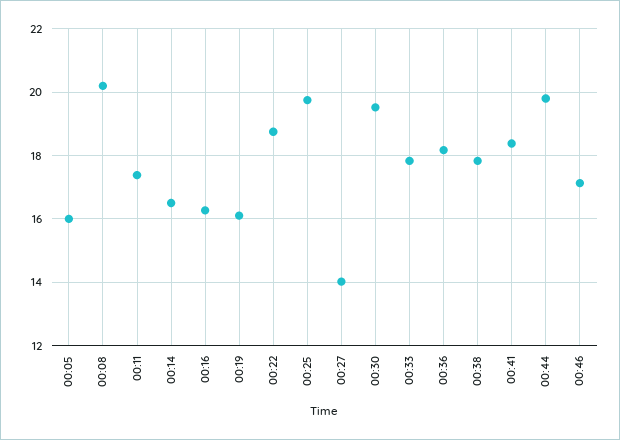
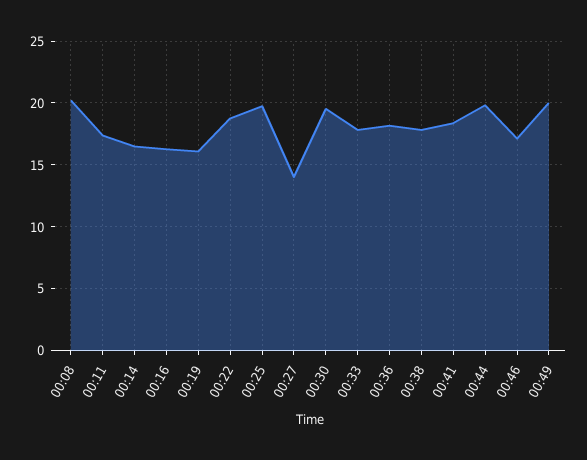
00:05: 16 -> none
00:49: none -> 20

